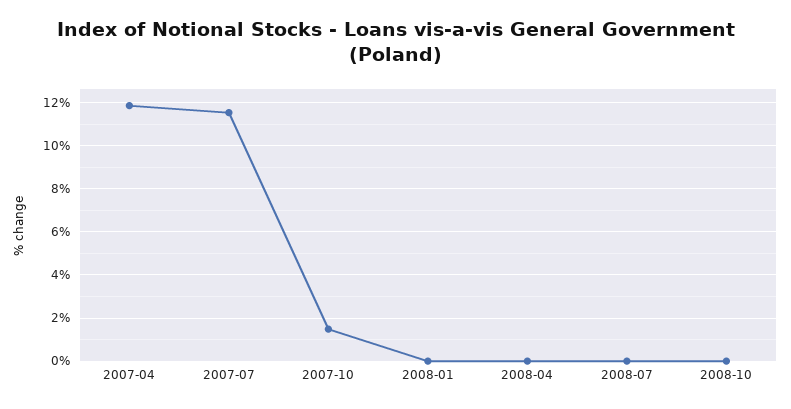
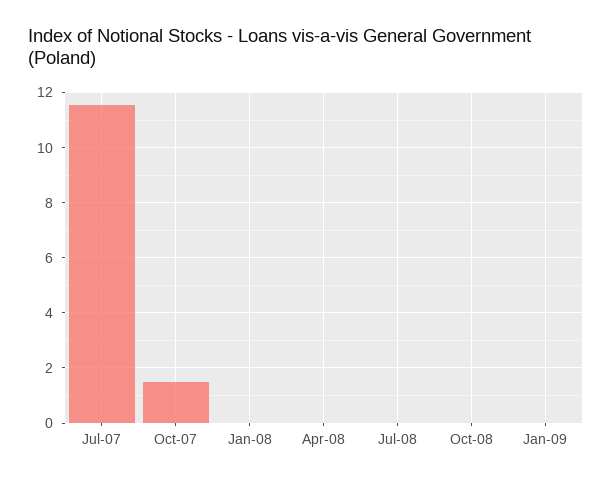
2007-04: 12 -> none
Jan-09: none -> 0

